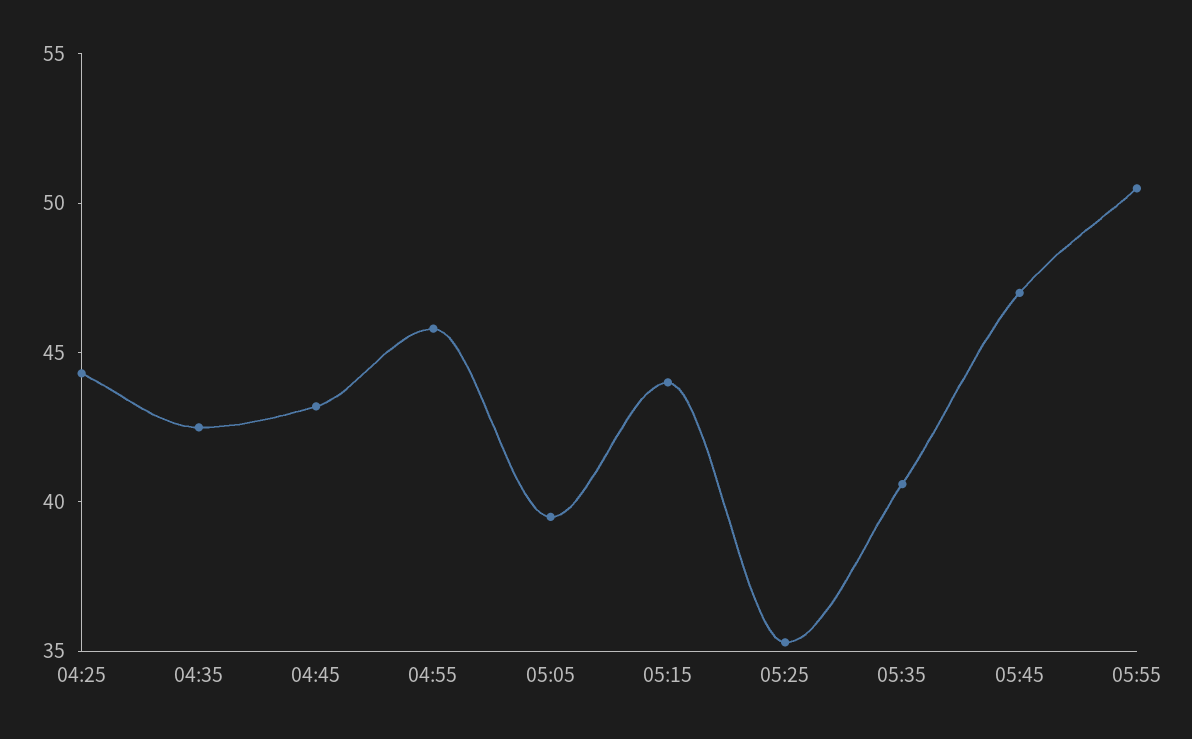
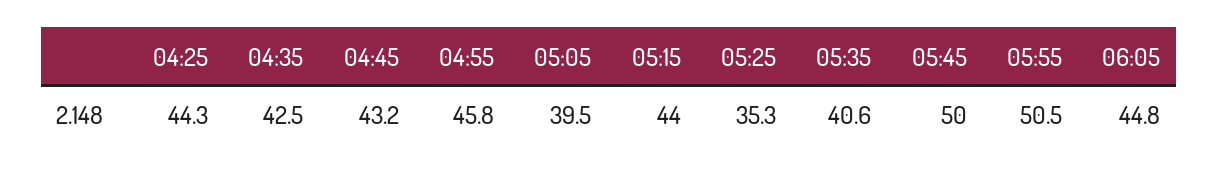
05:45: 47 -> 50
06:05: none -> 44.8

